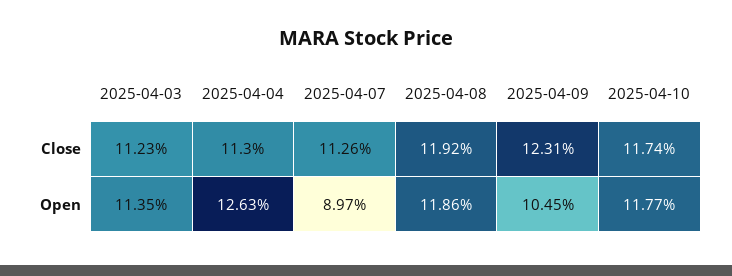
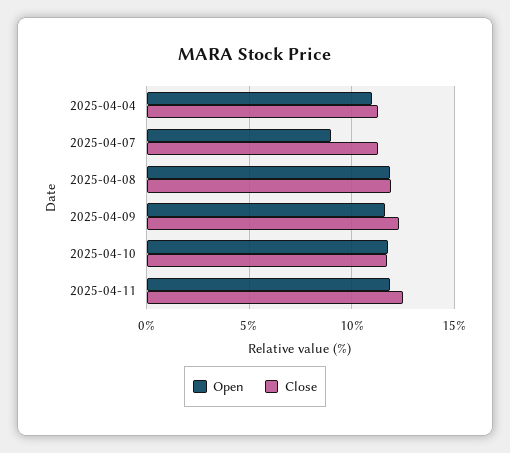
Close, 2025-04-03: 11.23 -> none
Open, 2025-04-03: 11.35 -> none
Open, 2025-04-04: 12.63 -> 11
Open, 2025-04-09: 10.45 -> 11.5
Open, 2025-04-11: none -> 12
Close, 2025-04-11: none -> 12.5

